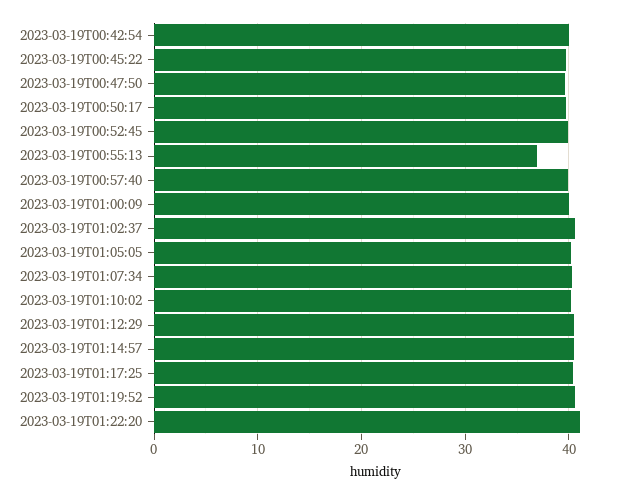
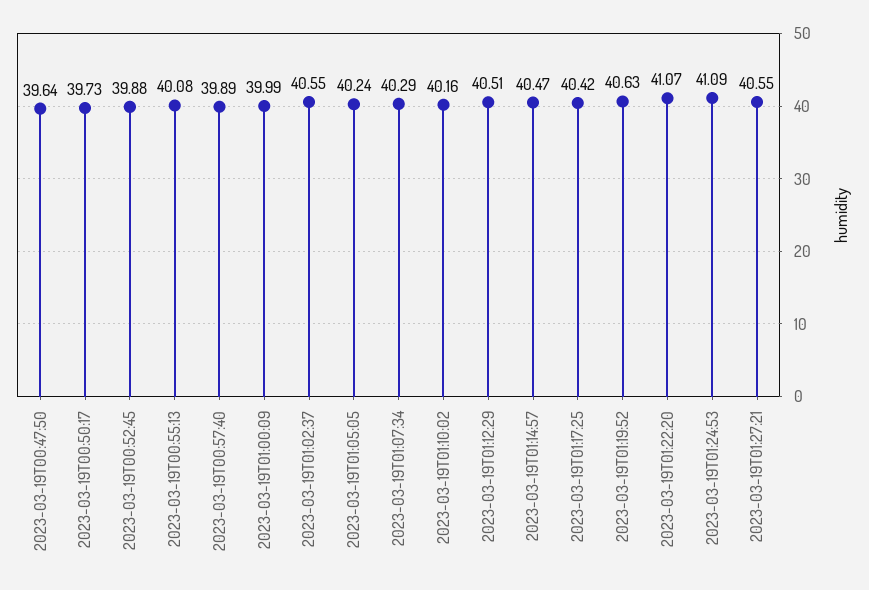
2023-03-19T00:42:54: 40 -> none
2023-03-19T00:45:22: 40 -> none
2023-03-19T00:55:13: 37 -> 40.08
2023-03-19T01:24:53: none -> 41.09
2023-03-19T01:27:21: none -> 40.55

